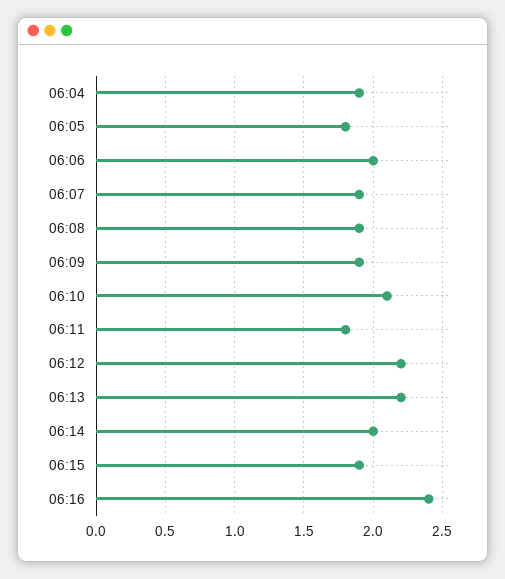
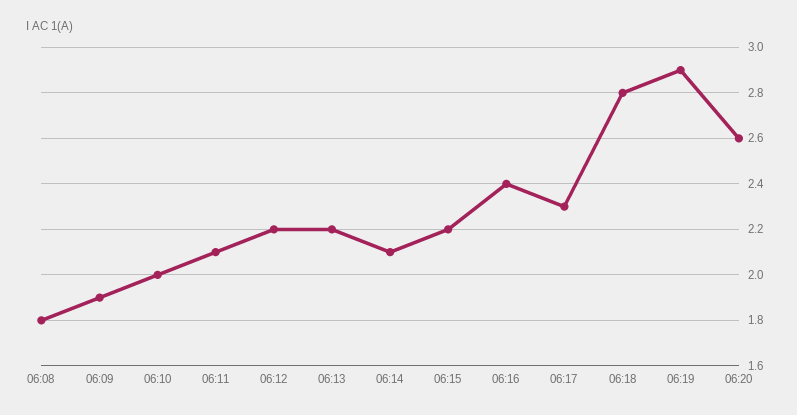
06:04: 1.9 -> none
06:05: 1.8 -> none
06:06: 2 -> none
06:07: 1.9 -> none
06:08: 1.9 -> 1.8
06:10: 2.1 -> 2
06:11: 1.8 -> 2.1
06:14: 2 -> 2.1
06:15: 1.9 -> 2.2
06:17: none -> 2.3
06:18: none -> 2.8
06:19: none -> 2.9
06:20: none -> 2.6

